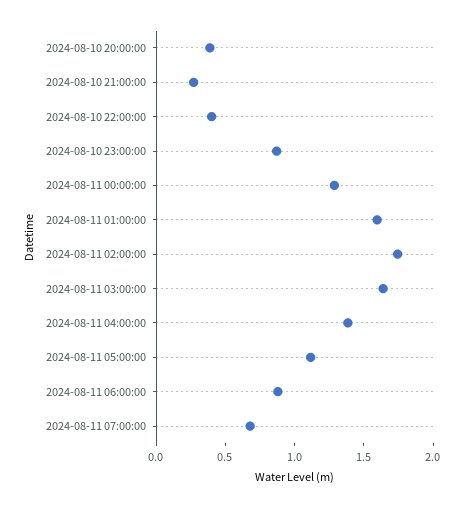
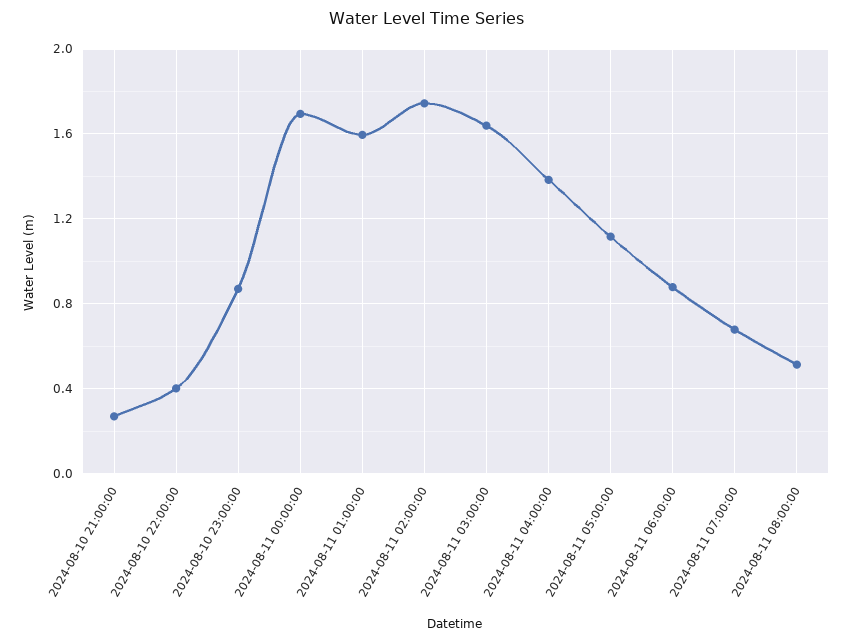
2024-08-10 20:00:00: 0.4 -> none
2024-08-11 00:00:00: 1.3 -> 1.7
2024-08-11 08:00:00: none -> 0.5

